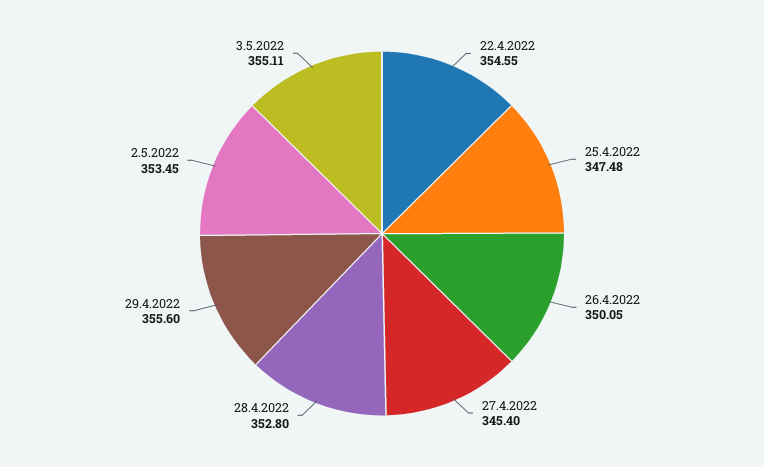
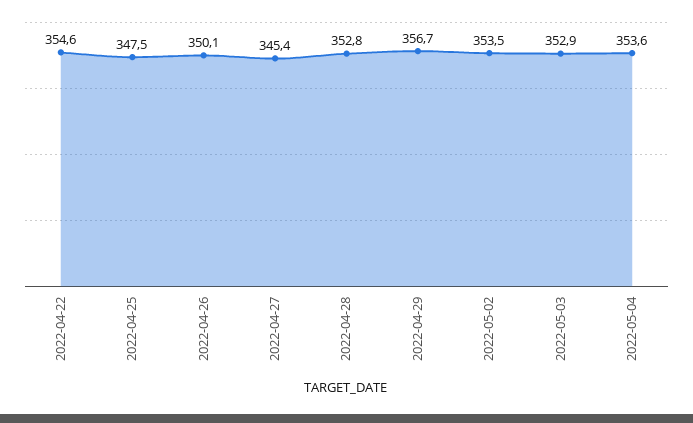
29.4.2022: 355.6 -> 356.7
3.5.2022: 355.11 -> 352.9
2022-05-04: none -> 353.6

